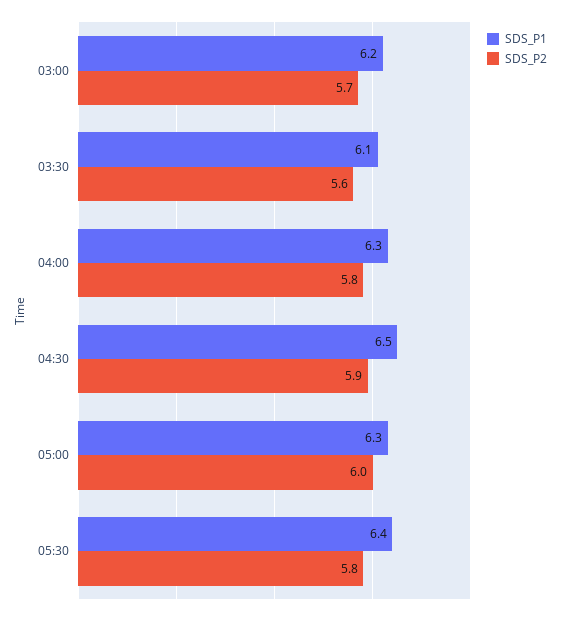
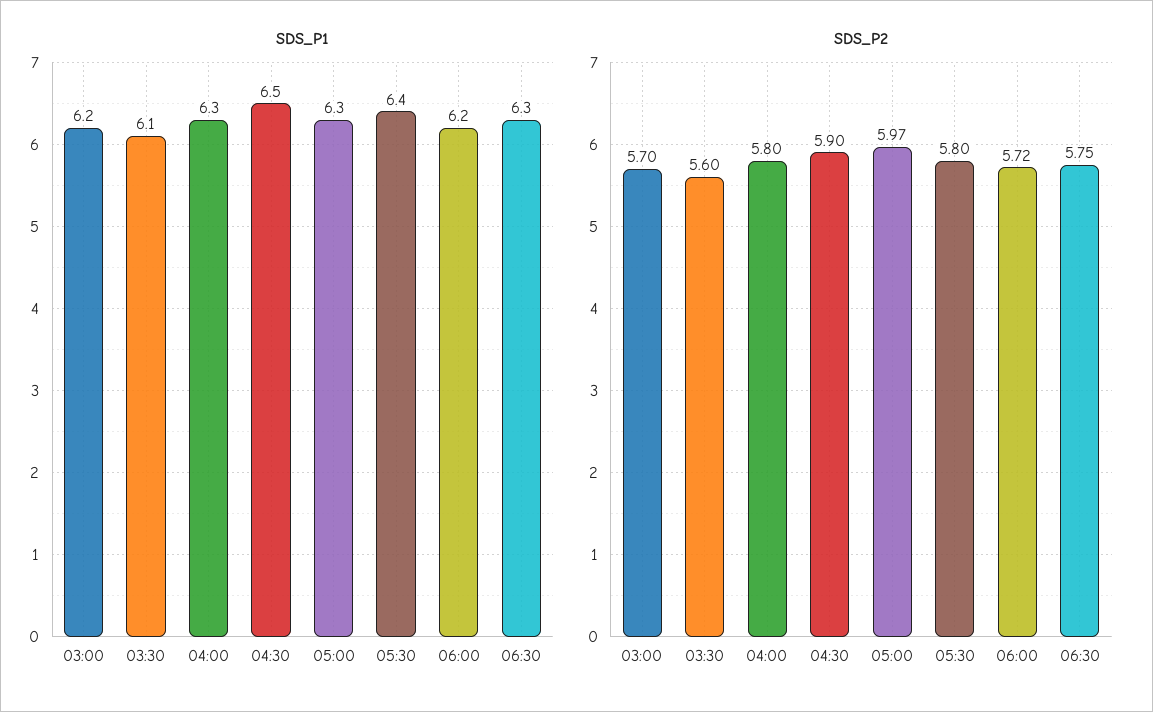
SDS_P2, 05:00: 6 -> 5.97
SDS_P1, 06:00: none -> 6.2
SDS_P1, 06:30: none -> 6.3
SDS_P2, 06:00: none -> 5.72
SDS_P2, 06:30: none -> 5.75

